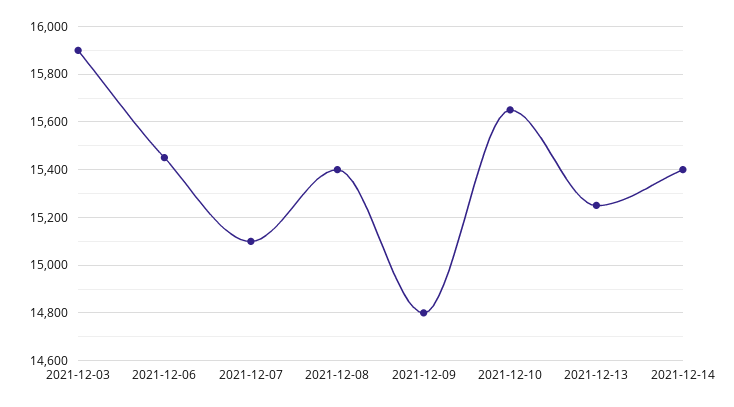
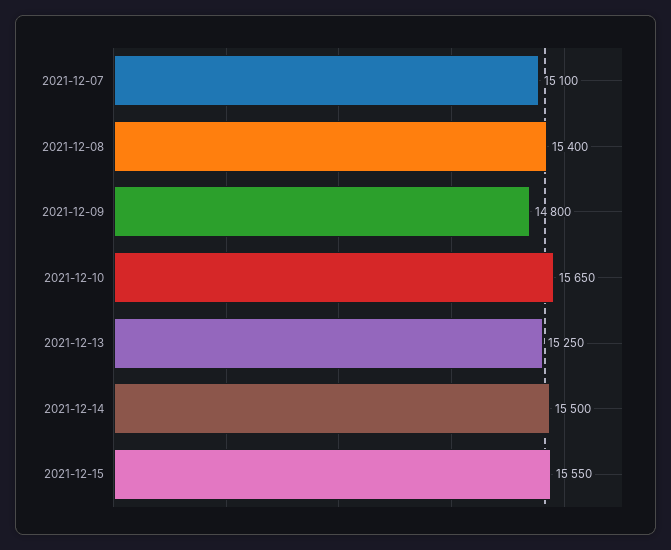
2021-12-03: 15900 -> none
2021-12-06: 15450 -> none
2021-12-14: 15400 -> 15500
2021-12-15: none -> 15550

